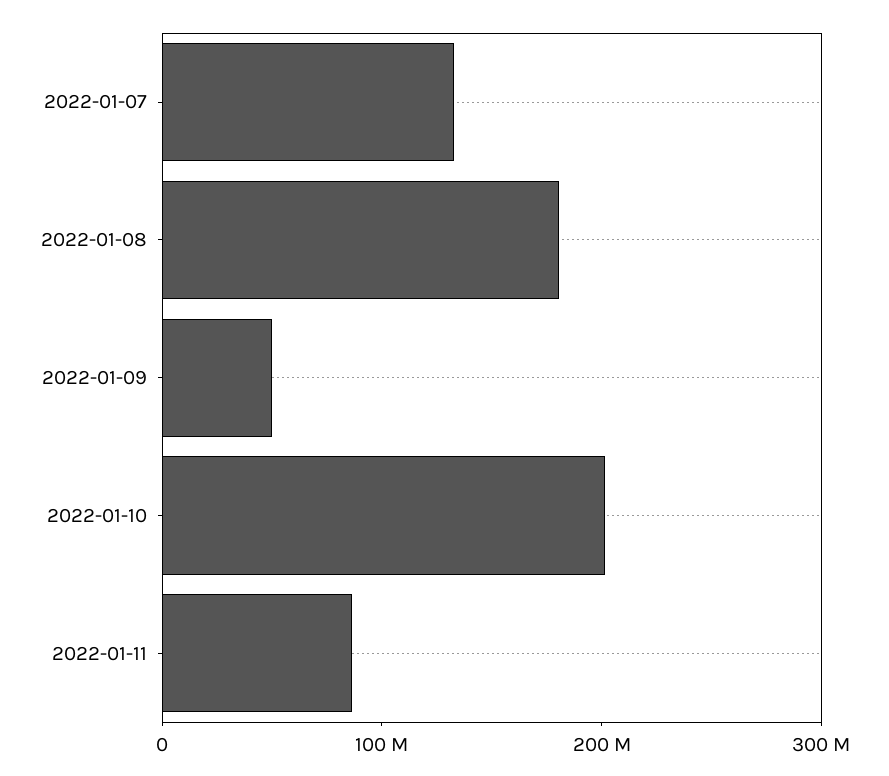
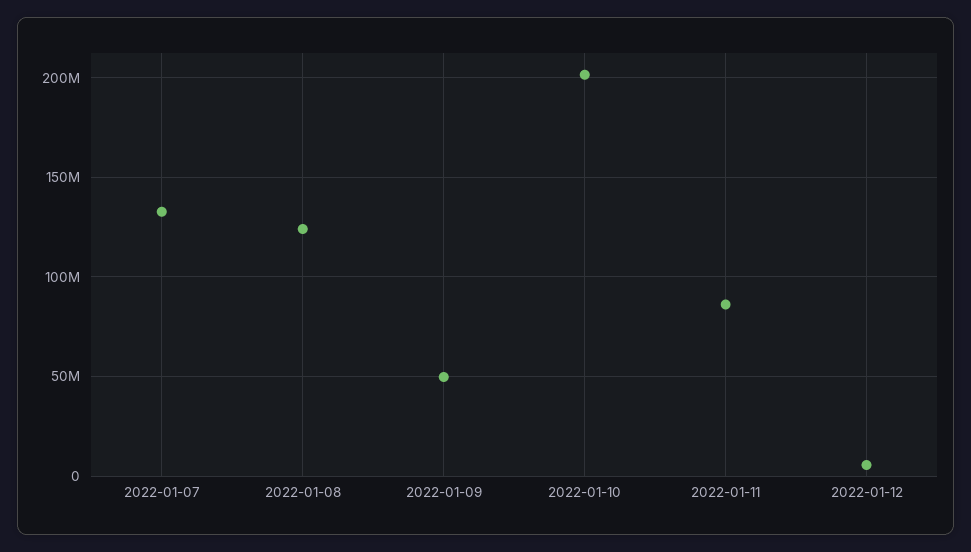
2022-01-08: 180000000 -> 125000000
2022-01-12: none -> 5000000

